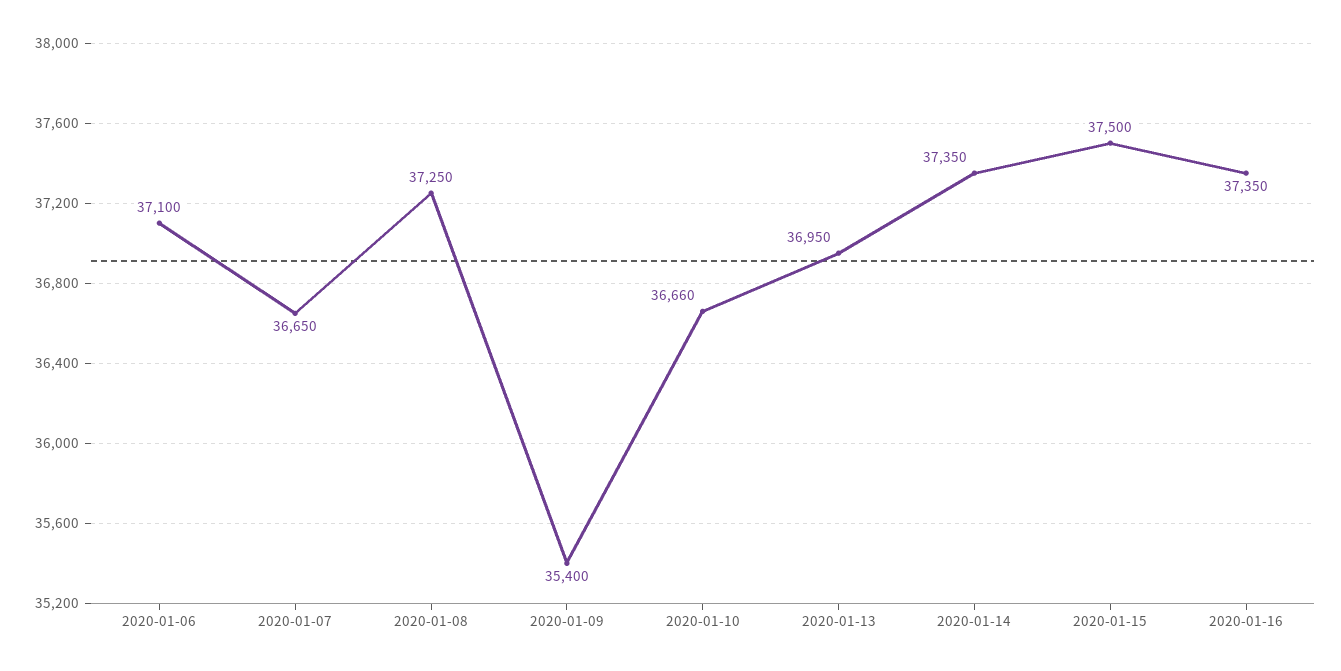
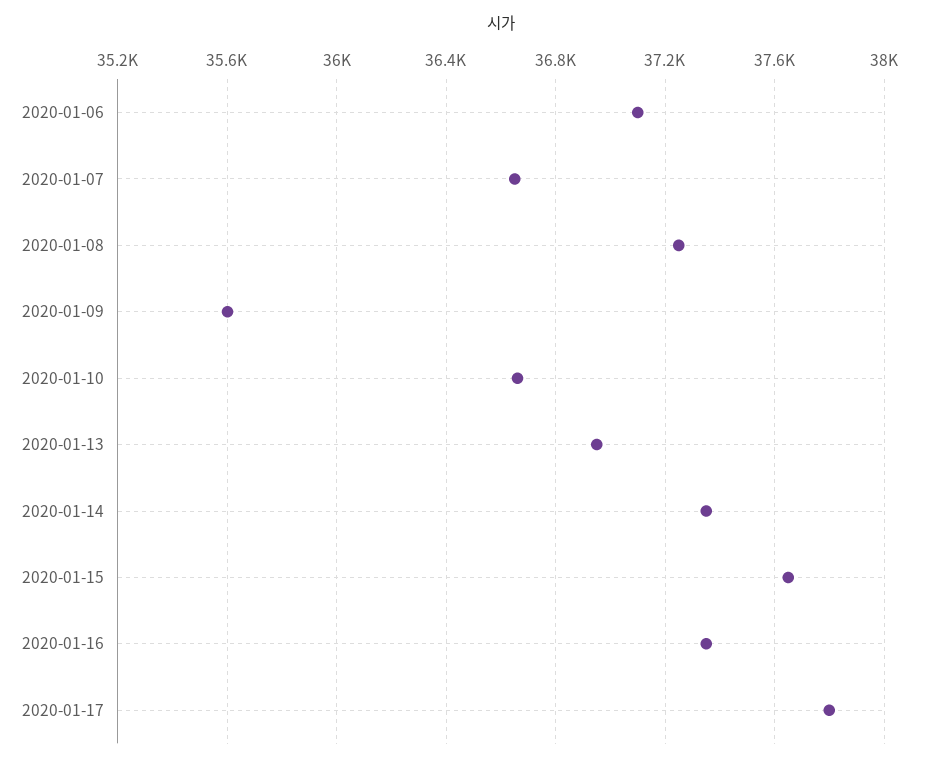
2020-01-09: 35400 -> 35600
2020-01-15: 37500 -> 37650
2020-01-17: none -> 37800

